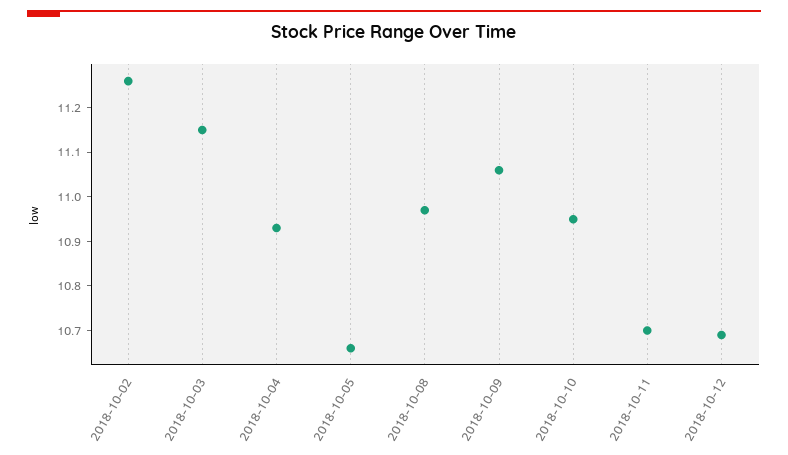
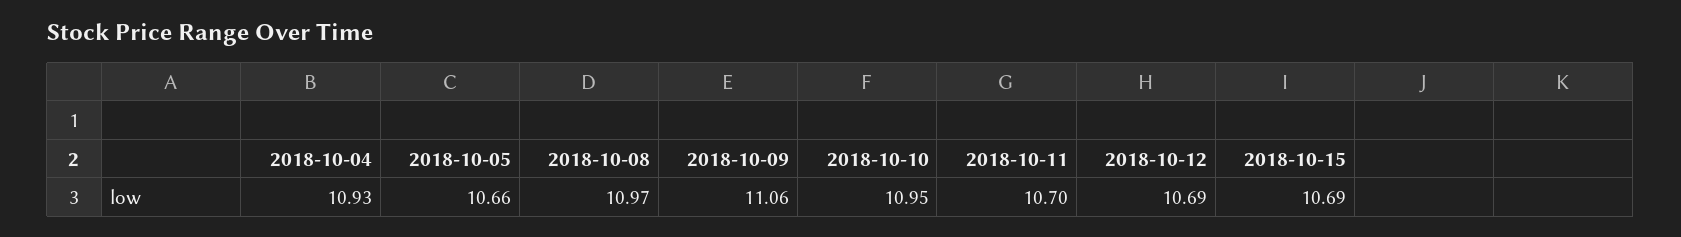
2018-10-02: 11.25 -> none
2018-10-03: 11.15 -> none
2018-10-15: none -> 10.69

